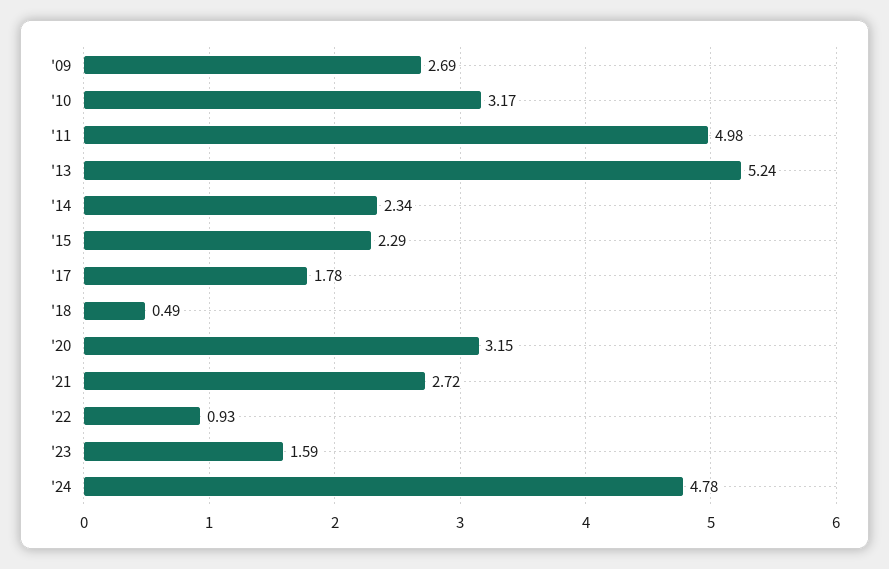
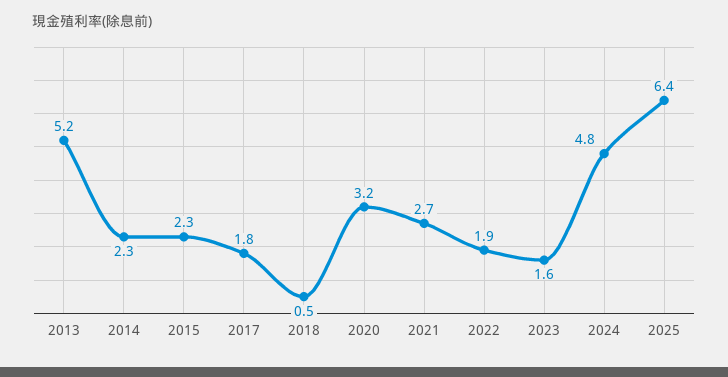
'09: 2.69 -> none
'10: 3.17 -> none
'11: 4.98 -> none
'22: 0.93 -> 1.9
2025: none -> 6.4

